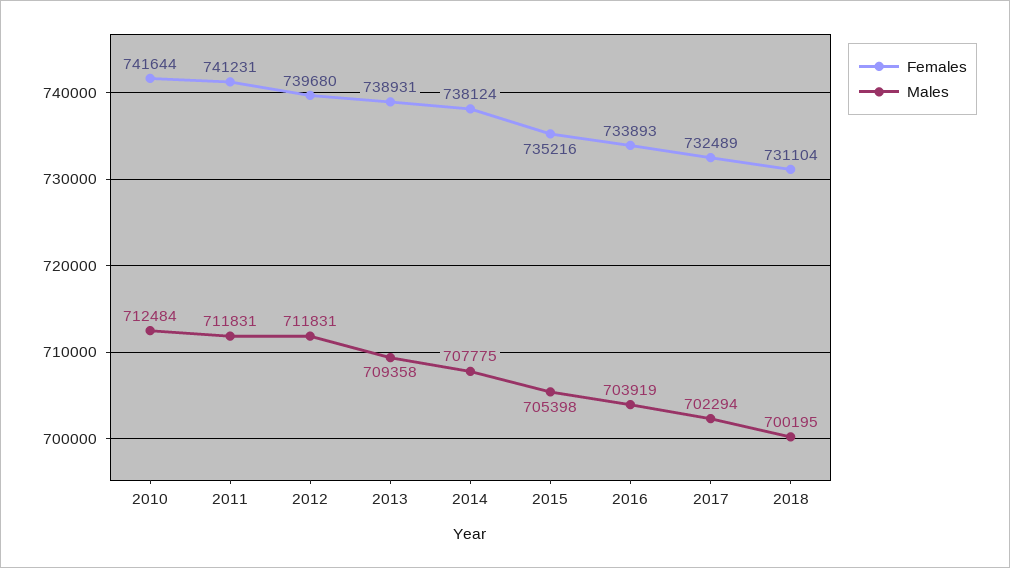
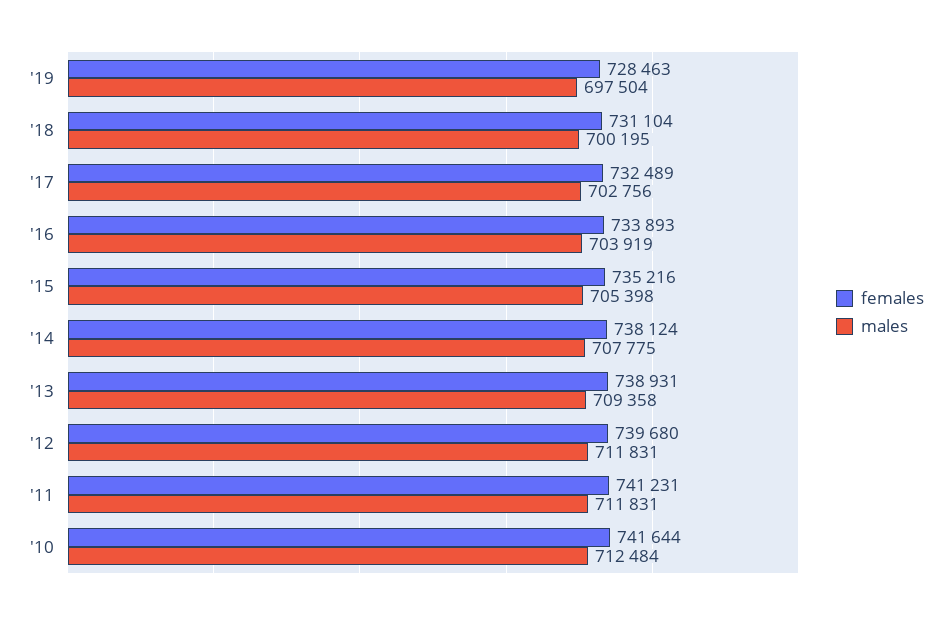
Males, 2017: 702294 -> 702756
Females, '19: none -> 728463
Males, '19: none -> 697504

